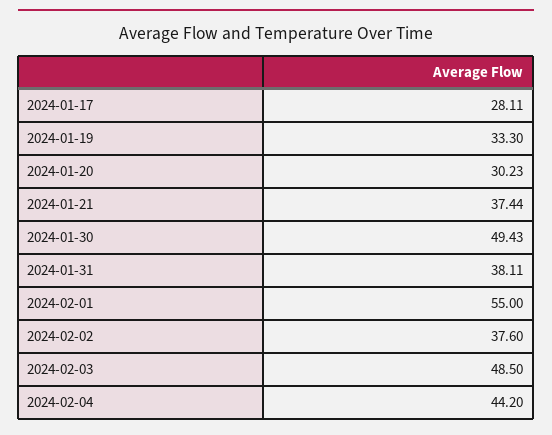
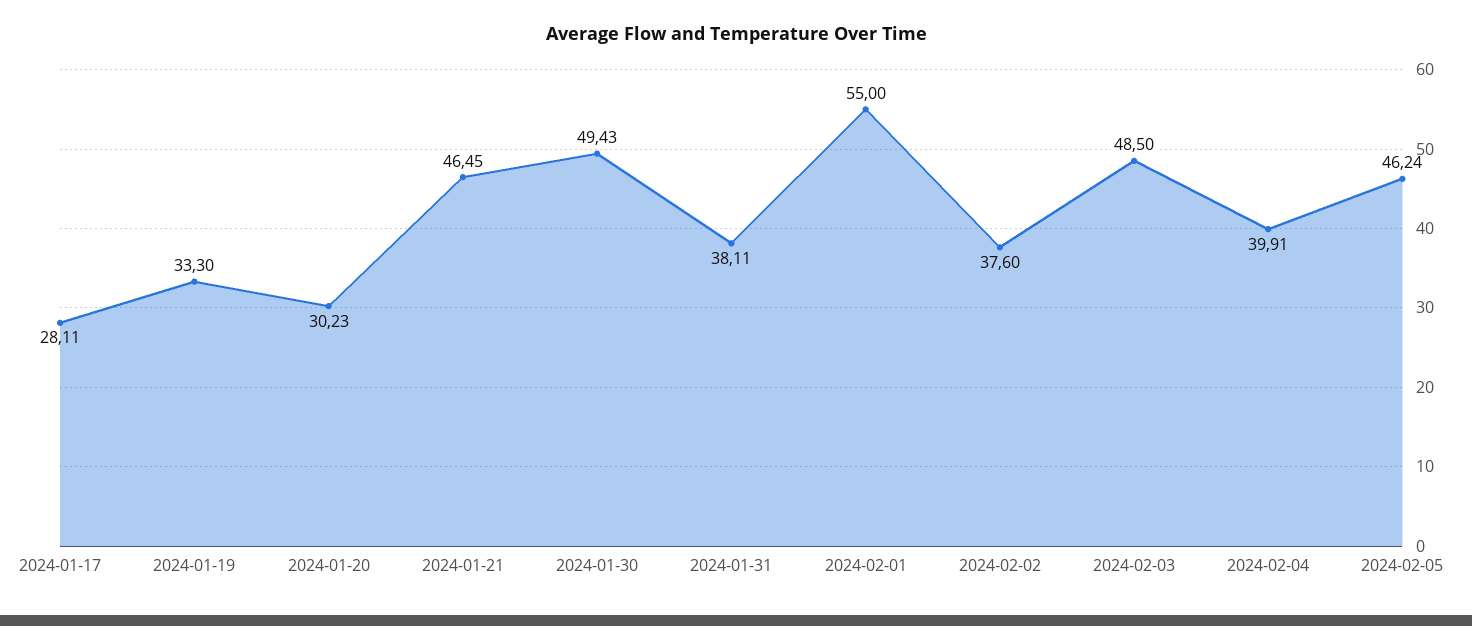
2024-01-21: 37.44 -> 46.45
2024-02-04: 44.2 -> 39.91
2024-02-05: none -> 46.24

